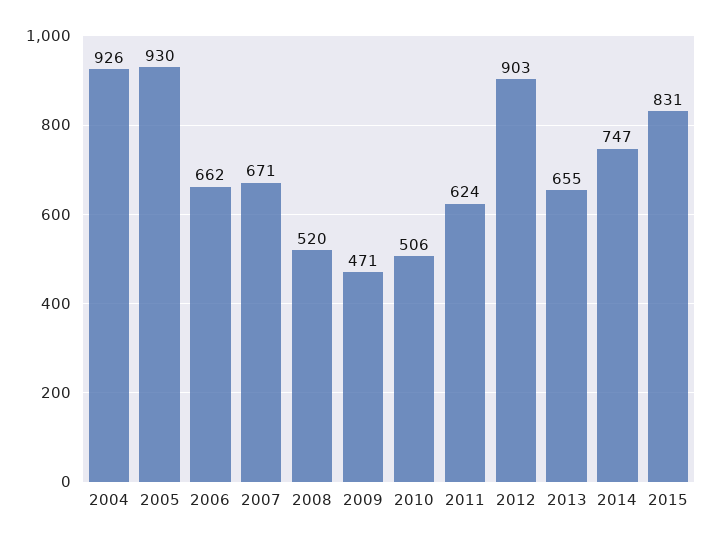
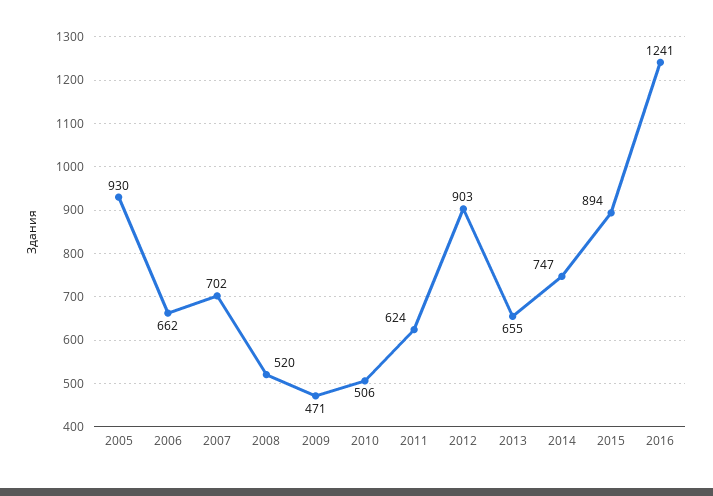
2004: 926 -> none
2007: 671 -> 702
2015: 831 -> 894
2016: none -> 1241

